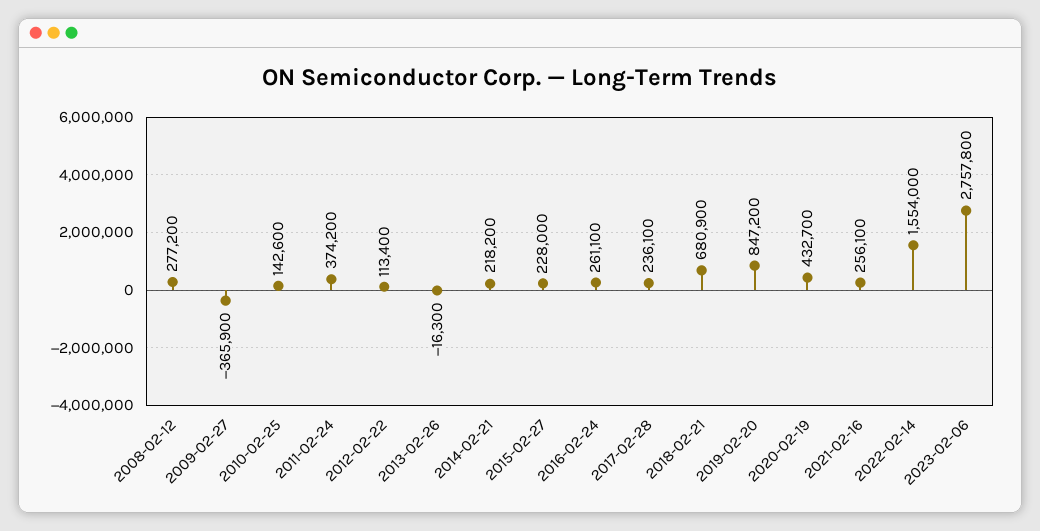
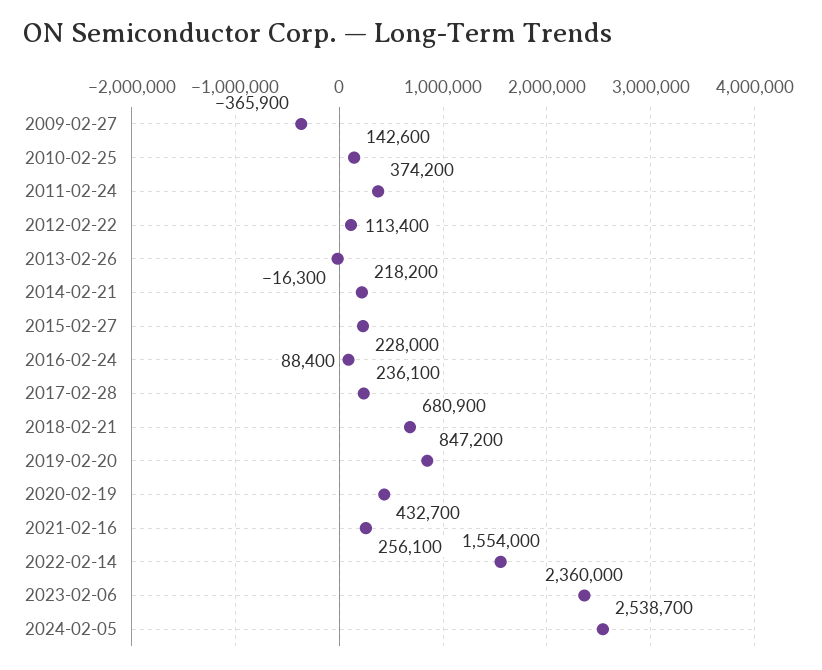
2008-02-12: 277200 -> none
2016-02-24: 261100 -> 88400
2023-02-06: 2757800 -> 2360000
2024-02-05: none -> 2538700

